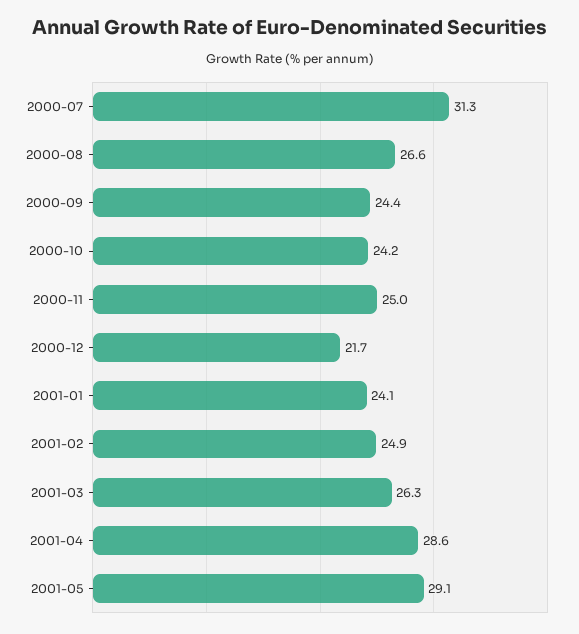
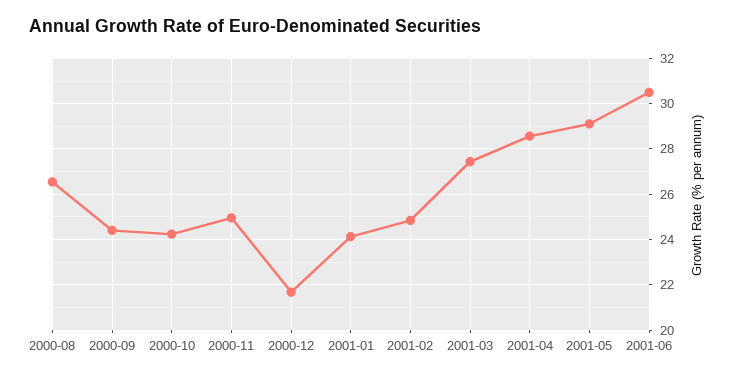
2000-07: 31.3 -> none
2001-03: 26.3 -> 27.5
2001-06: none -> 30.5

